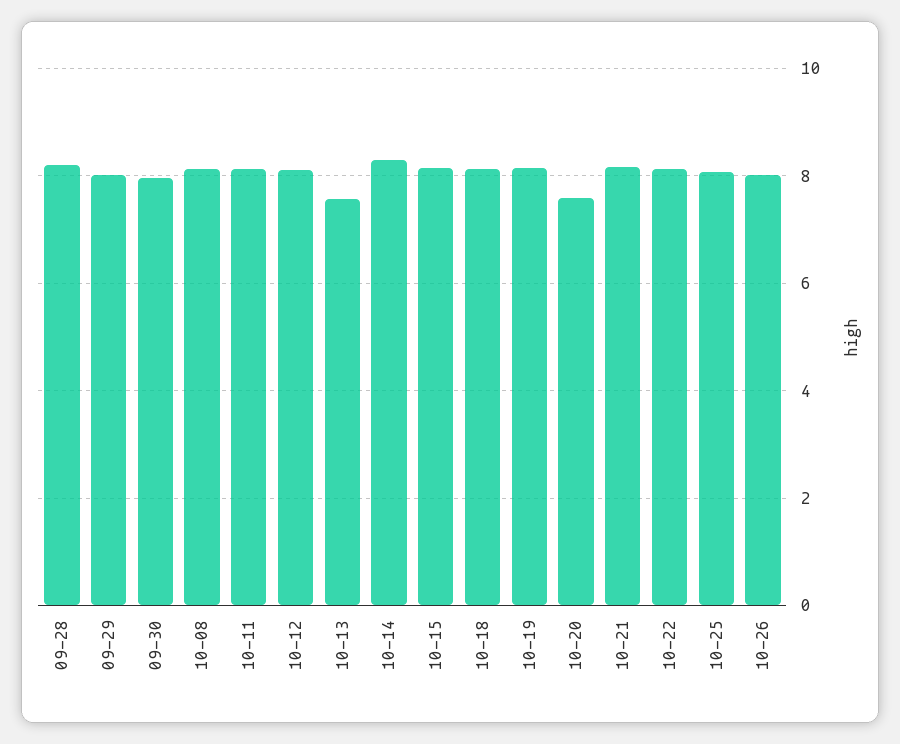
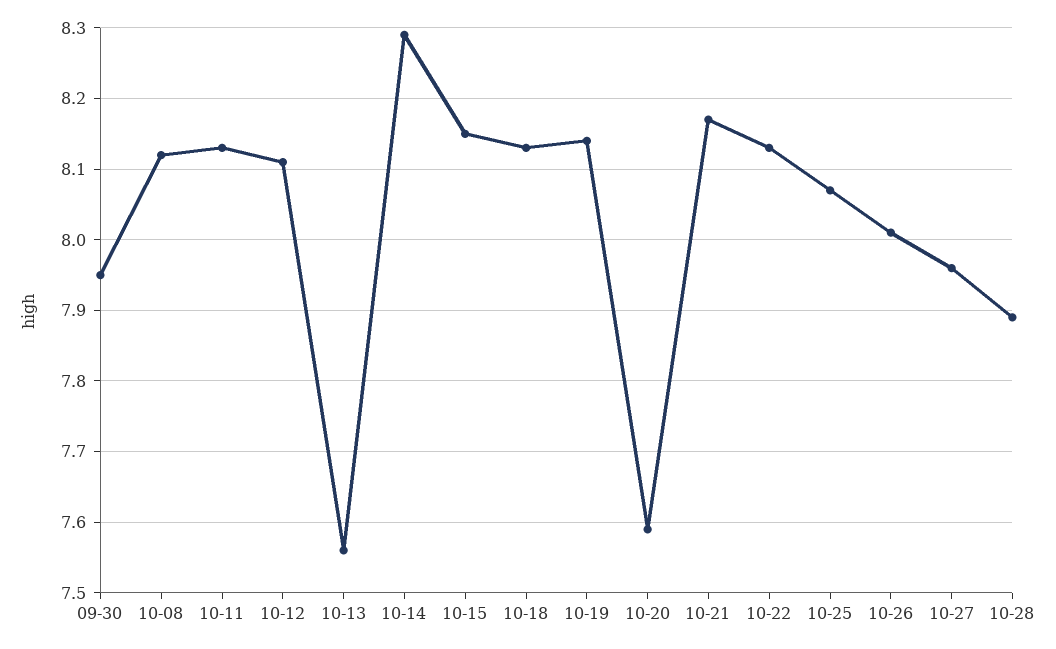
09-28: 8.2 -> none
09-29: 8 -> none
10-27: none -> 7.96
10-28: none -> 7.89

